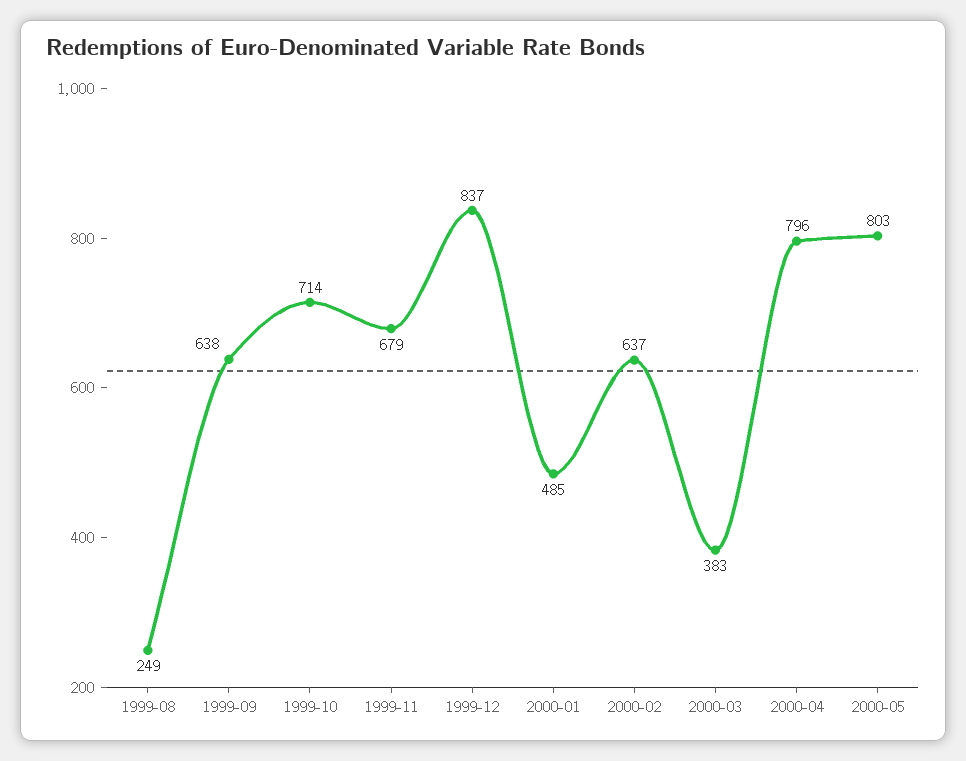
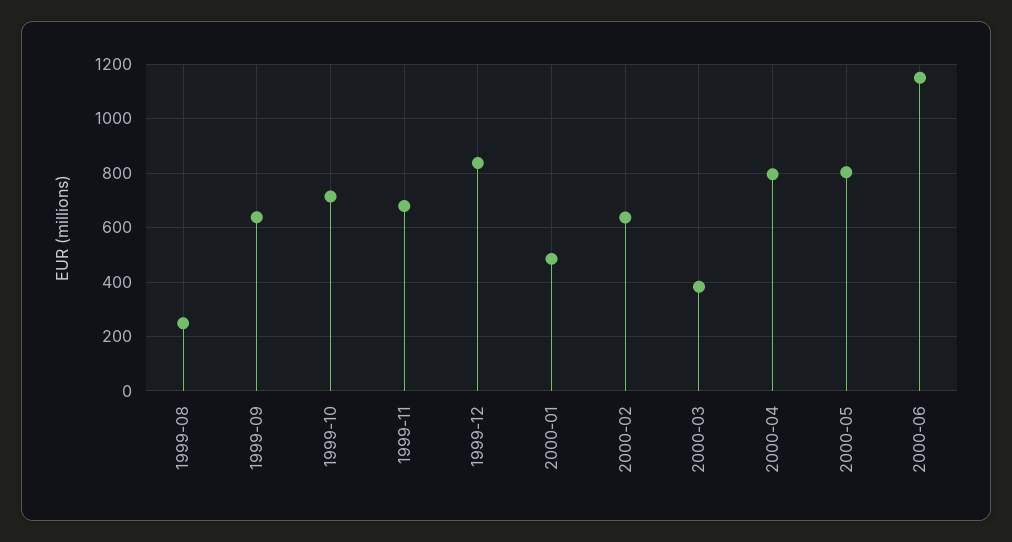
2000-06: none -> 1150

